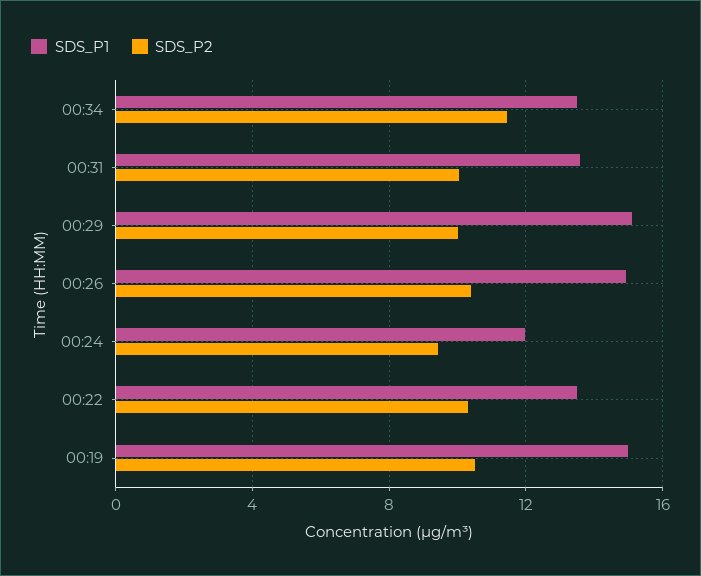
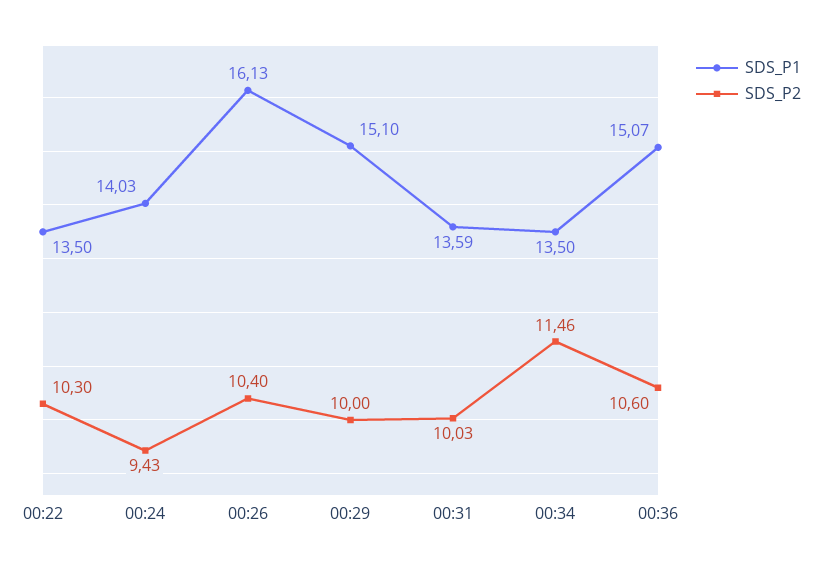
SDS_P1, 00:26: 15 -> 16.13
SDS_P1, 00:24: 12 -> 14.03
SDS_P1, 00:19: 15 -> none
SDS_P2, 00:19: 10.5 -> none
SDS_P1, 00:36: none -> 15.07
SDS_P2, 00:36: none -> 10.6

